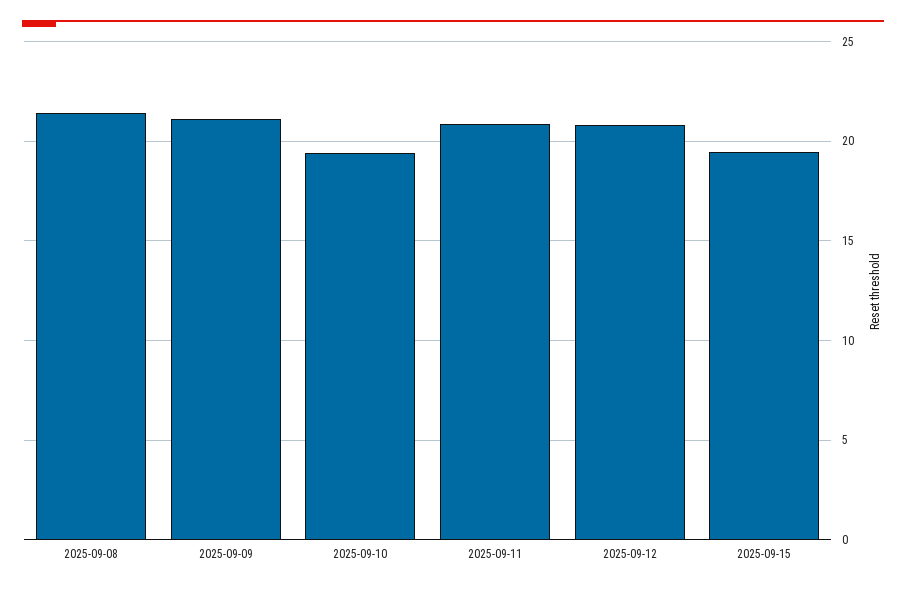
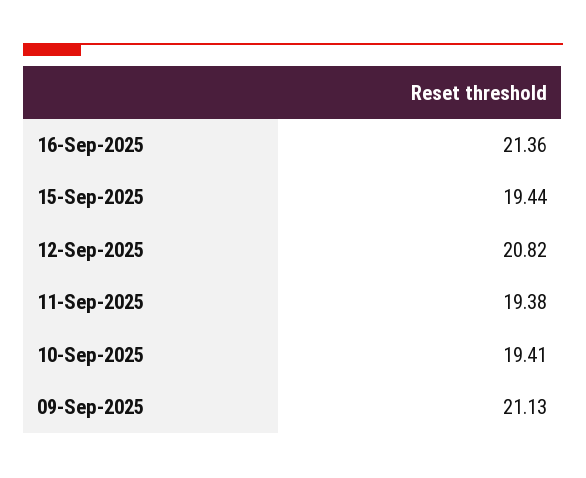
2025-09-08: 21.5 -> none
2025-09-11: 21 -> 19.38
16-Sep-2025: none -> 21.36

